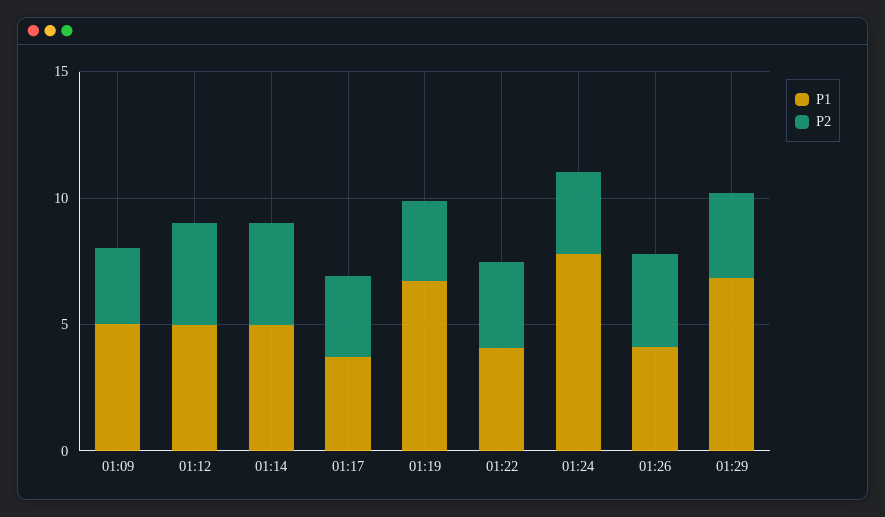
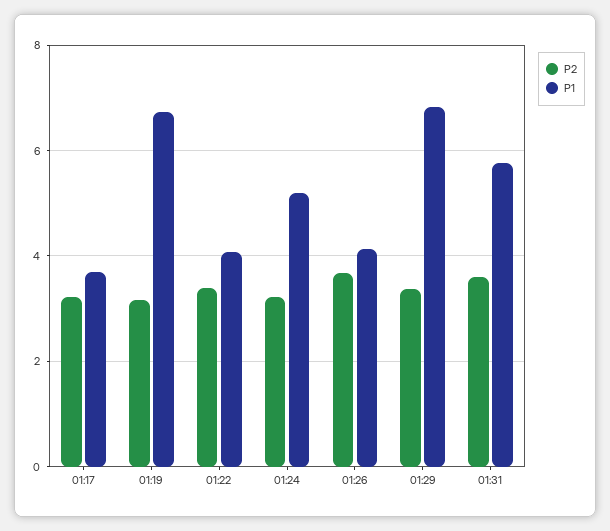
P1, 01:09: 5 -> none
P2, 01:09: 3 -> none
P1, 01:12: 5 -> none
P2, 01:12: 4 -> none
P1, 01:14: 5 -> none
P2, 01:14: 4 -> none
P1, 01:24: 8 -> 5.2
P2, 01:31: none -> 3.6
P1, 01:31: none -> 5.8

